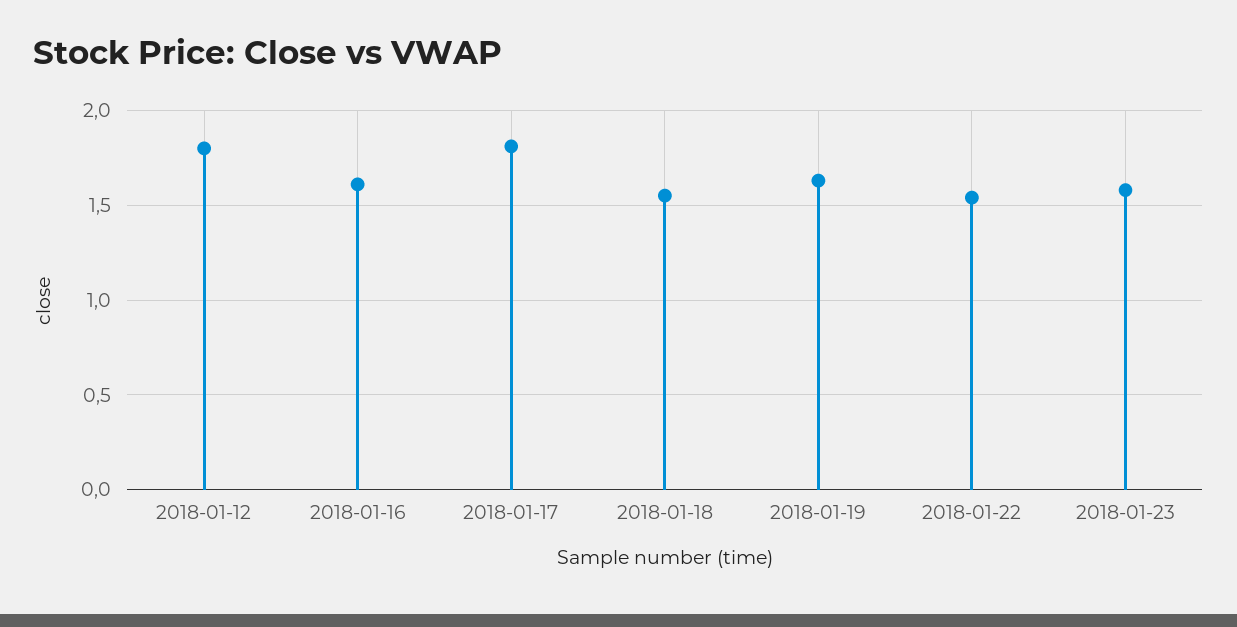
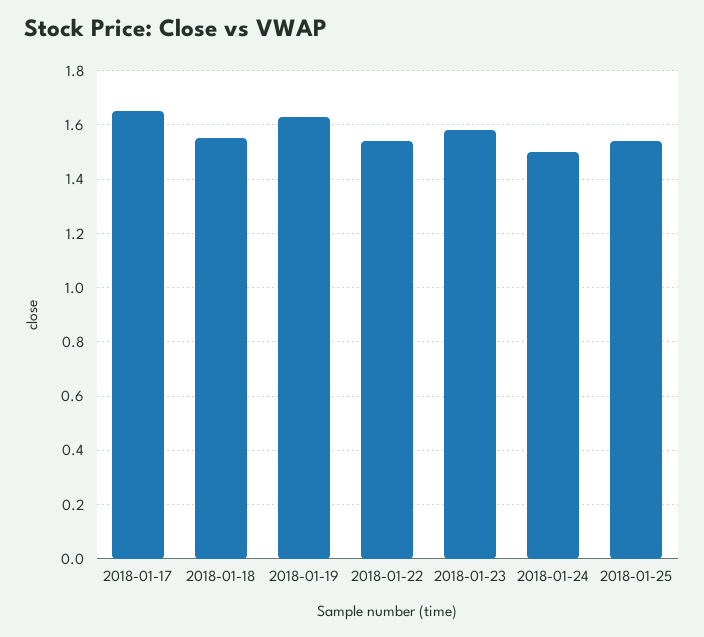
2018-01-12: 1.8 -> none
2018-01-16: 1.6 -> none
2018-01-17: 1.8 -> 1.65
2018-01-24: none -> 1.5
2018-01-25: none -> 1.55

